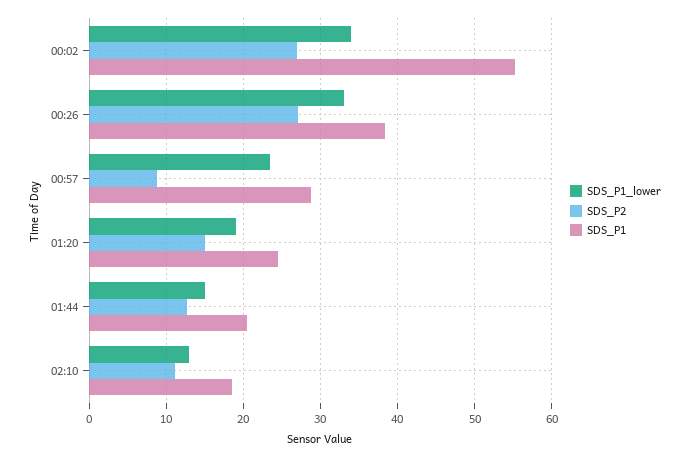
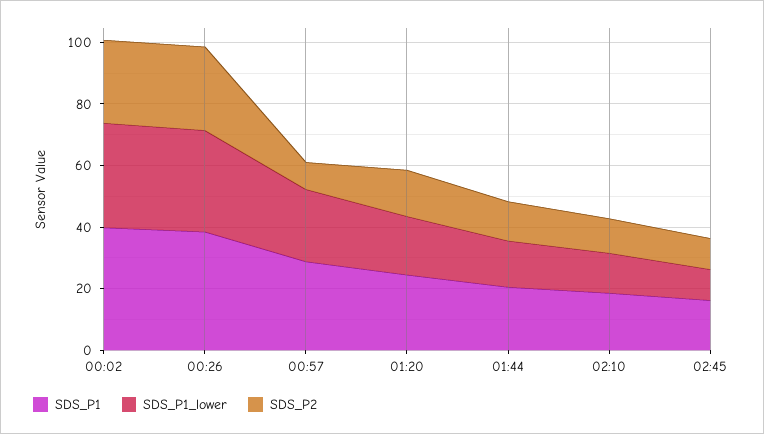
SDS_P1, 00:02: 55 -> 40
SDS_P1, 02:45: none -> 15
SDS_P1_lower, 02:45: none -> 10
SDS_P2, 02:45: none -> 10

